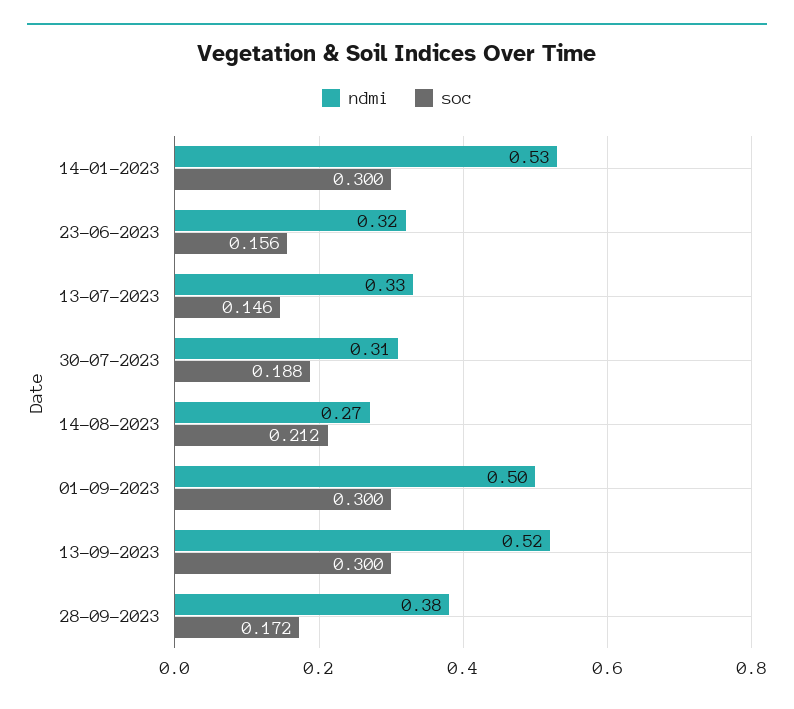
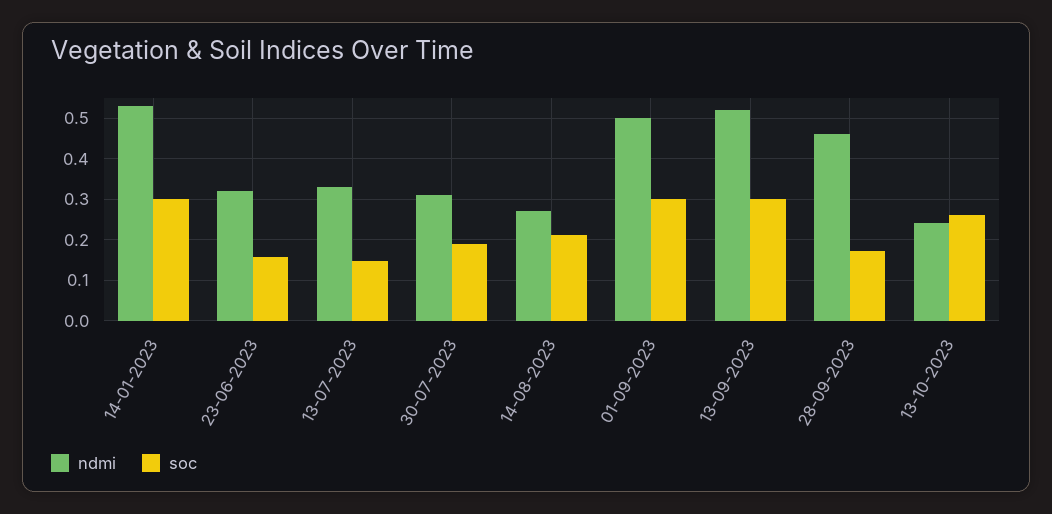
ndmi, 28-09-2023: 0.38 -> 0.46
ndmi, 13-10-2023: none -> 0.24
soc, 13-10-2023: none -> 0.26

